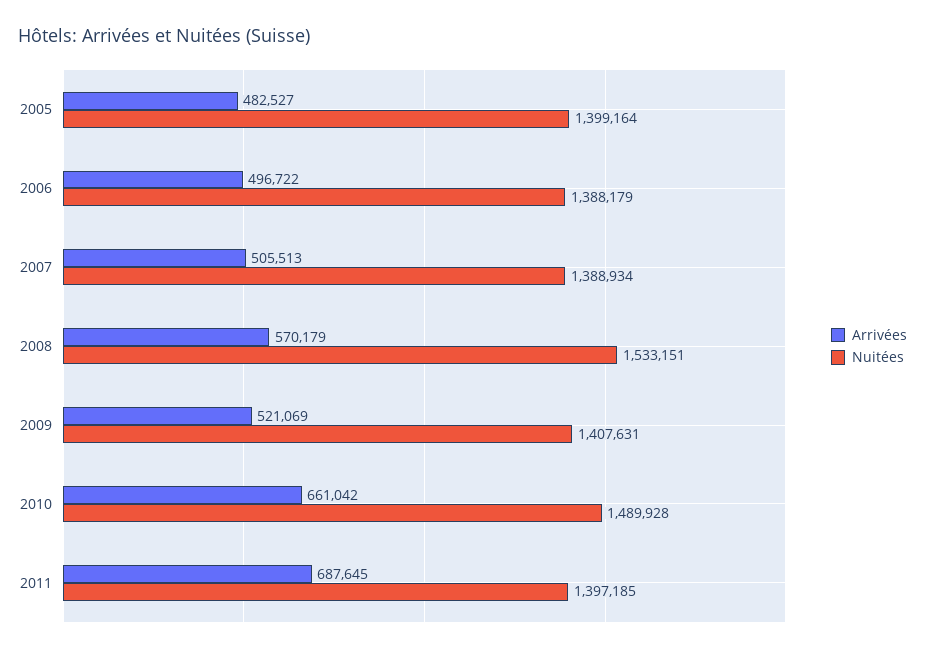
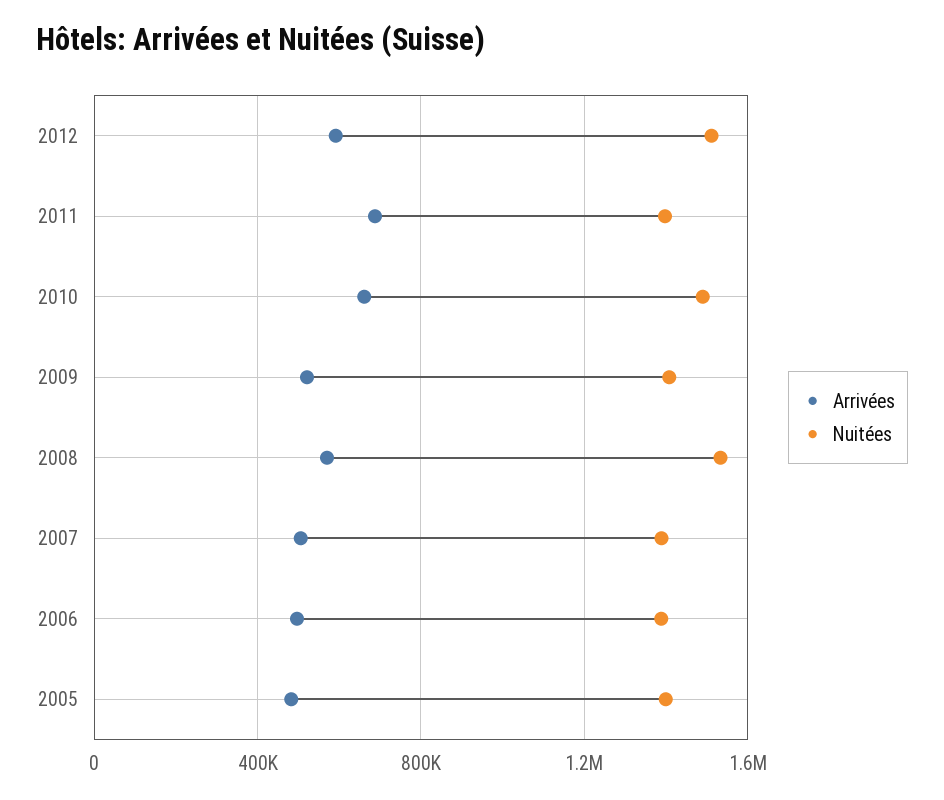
Arrivées, 2012: none -> 600000
Nuitées, 2012: none -> 1500000

